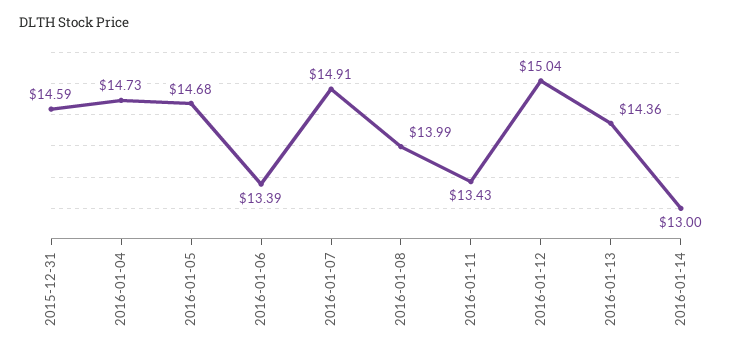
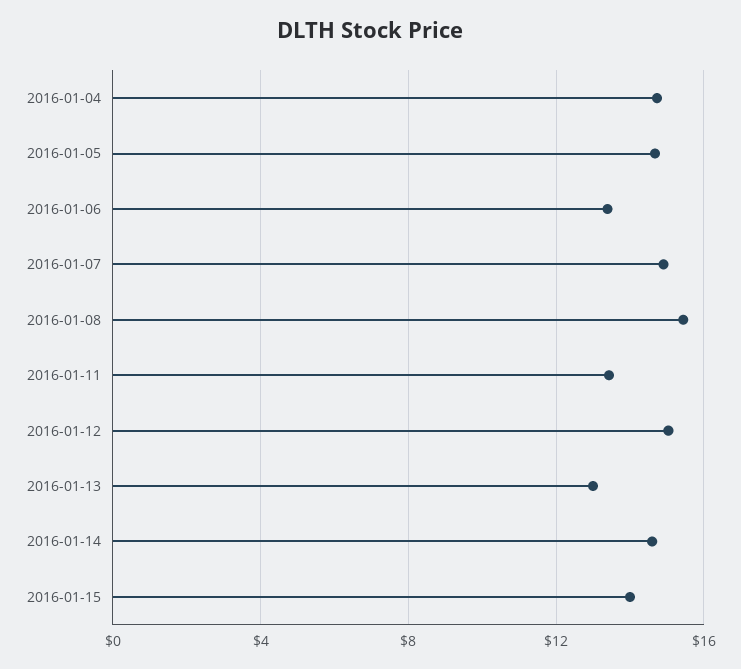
2015-12-31: 14.59 -> none
2016-01-08: 13.99 -> 15.5
2016-01-13: 14.36 -> 13
2016-01-14: 13 -> 14.5
2016-01-15: none -> 14

